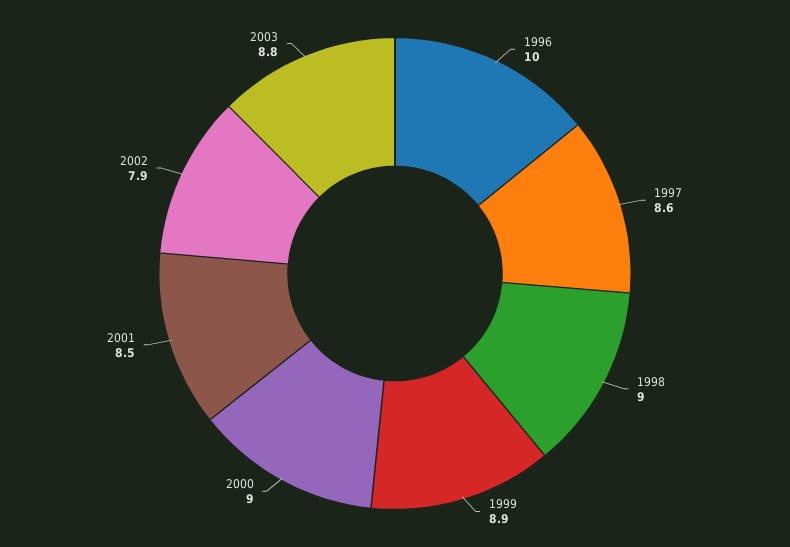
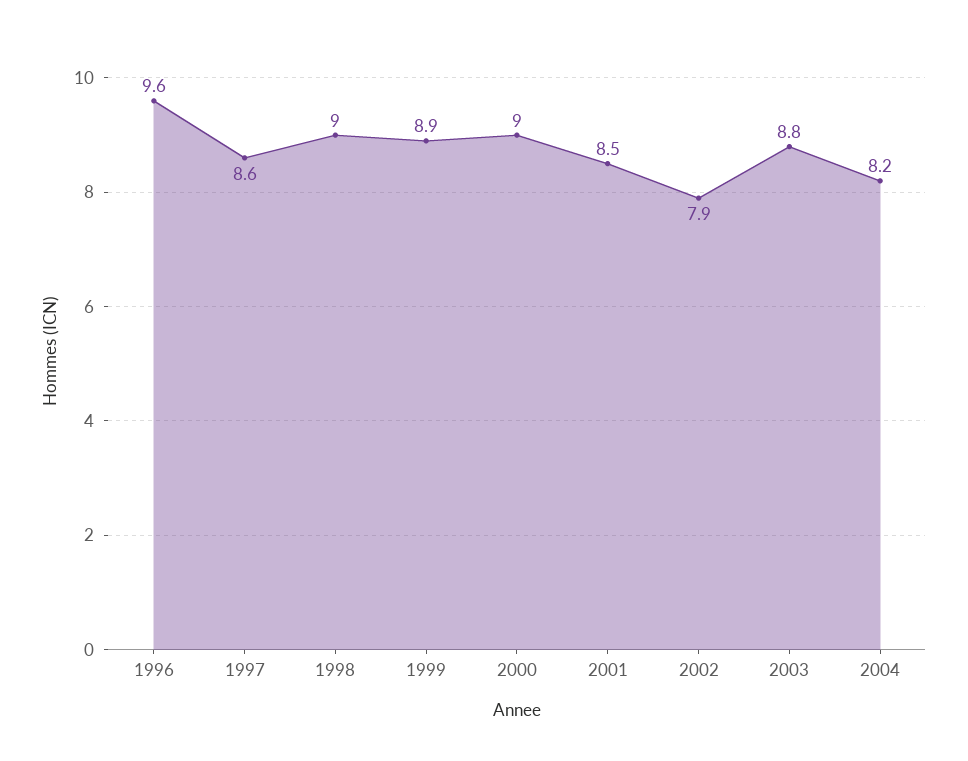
1996: 10 -> 9.6
2004: none -> 8.2

